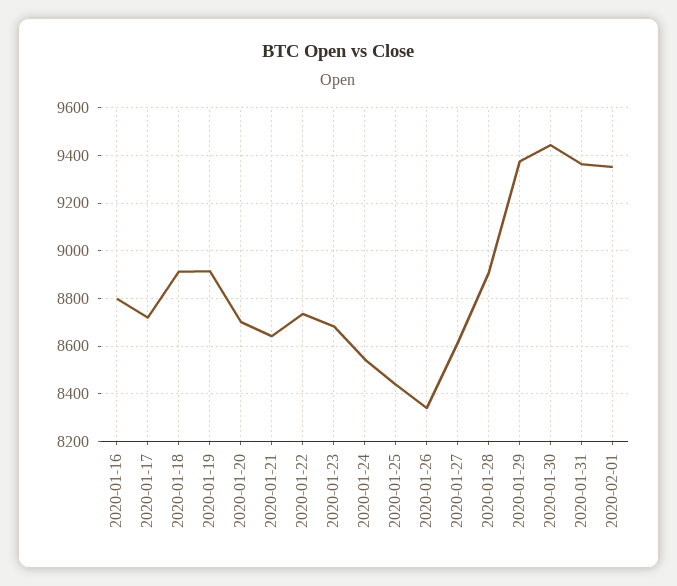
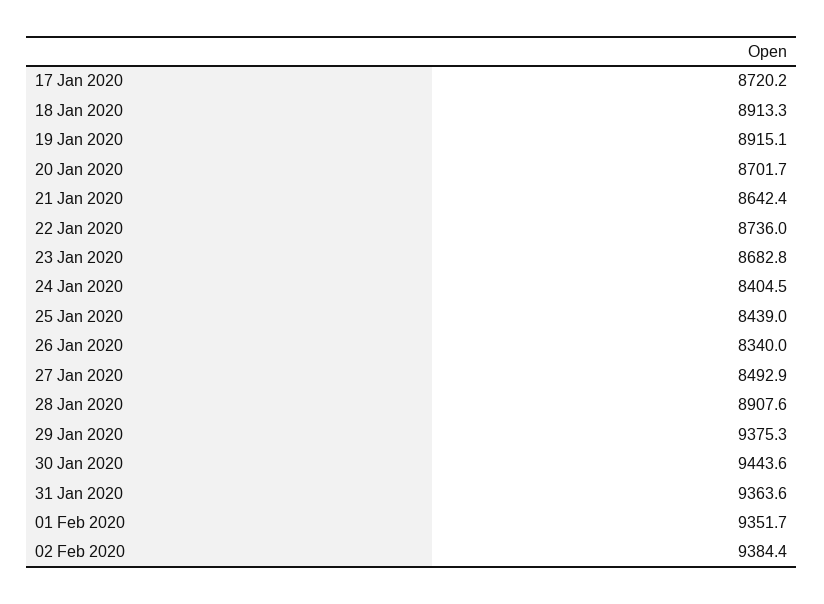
2020-01-16: 8800 -> none
2020-01-24: 8550 -> 8404.5
2020-01-27: 8600 -> 8492.9
02 Feb 2020: none -> 9384.4

